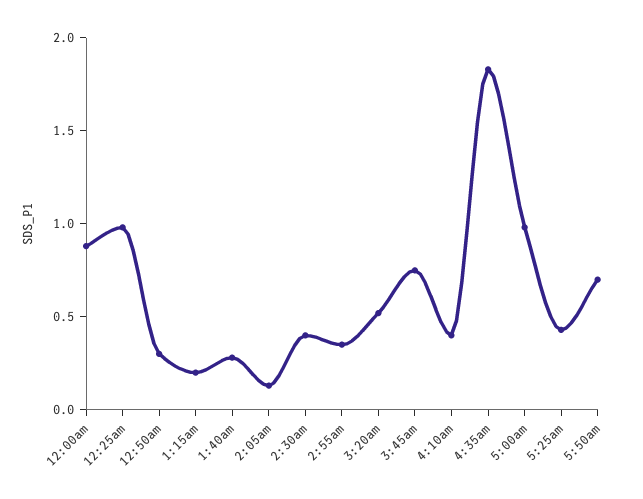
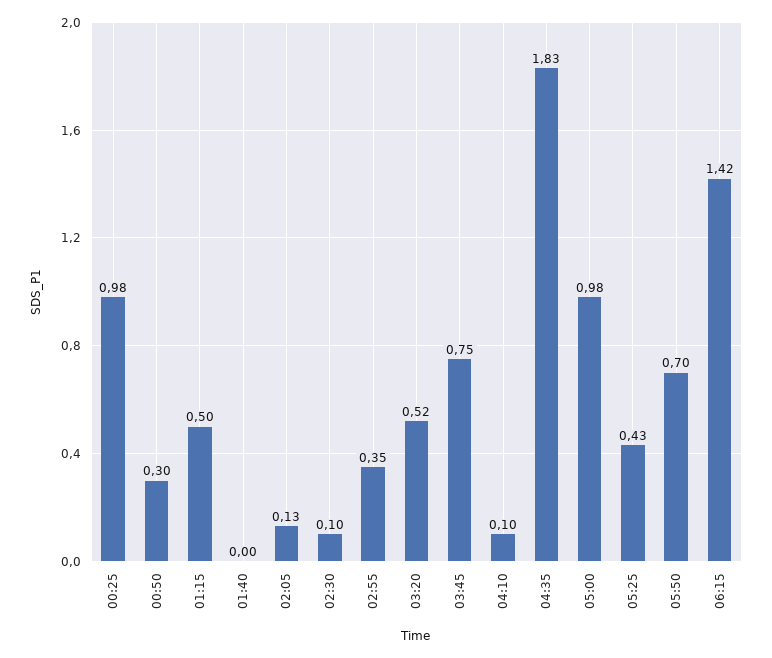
12:00am: 0.9 -> none
1:15am: 0.2 -> 0.5
1:40am: 0.3 -> 0
2:30am: 0.4 -> 0.1
4:10am: 0.4 -> 0.1
06:15: none -> 1.42

